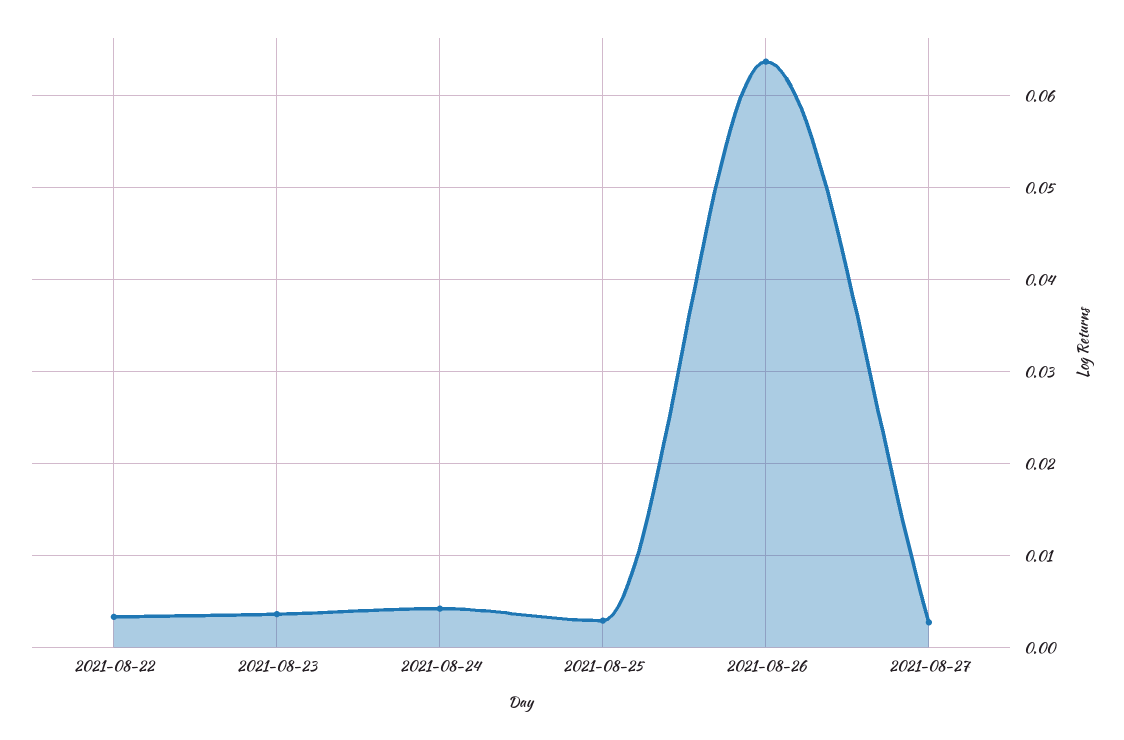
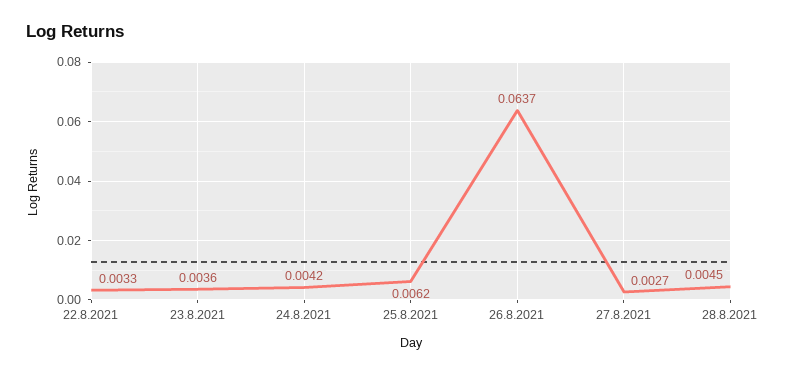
2021-08-25: 0.003 -> 0.0062
28.8.2021: none -> 0.0045

